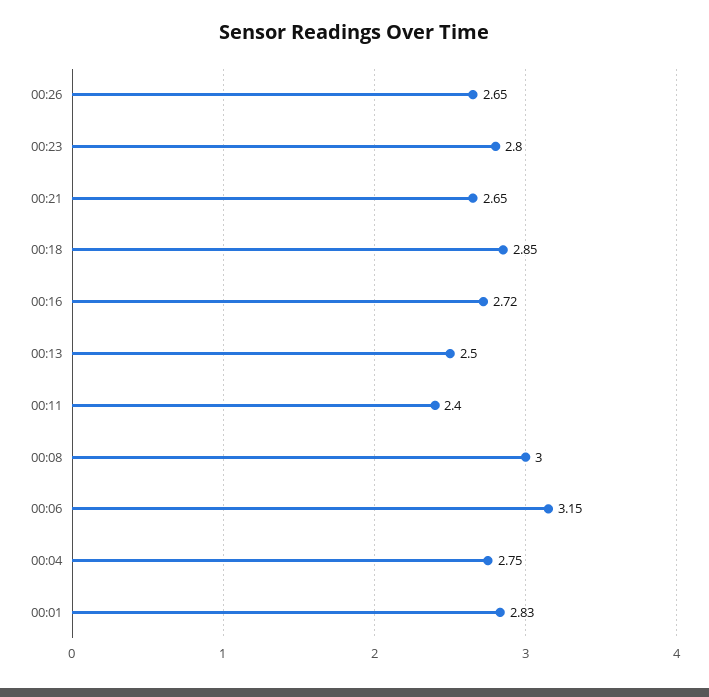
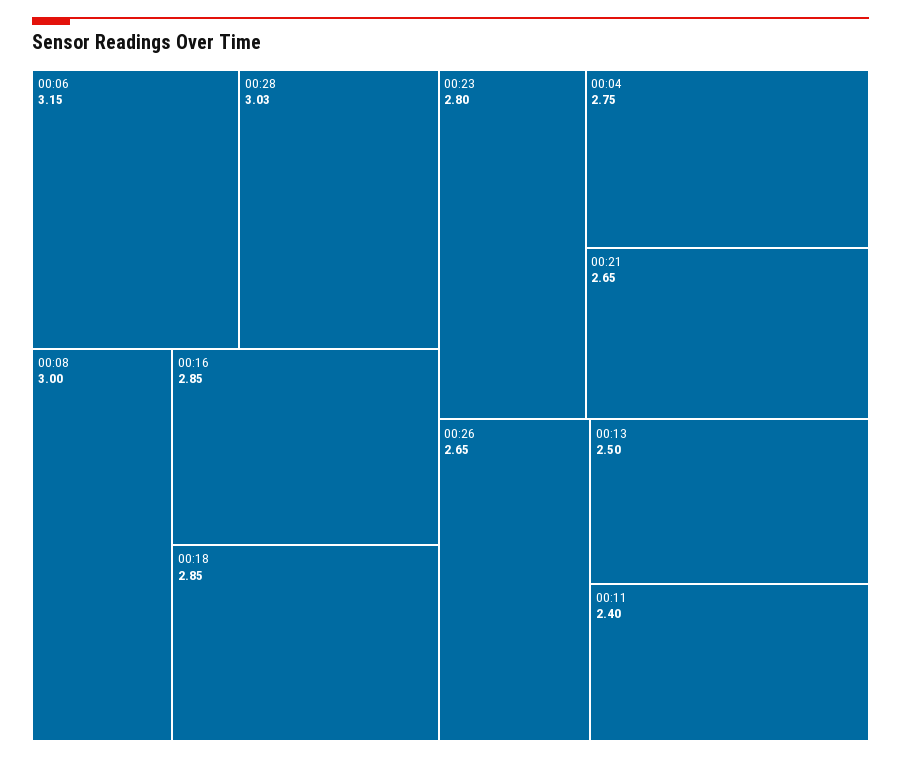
00:16: 2.72 -> 2.85
00:01: 2.83 -> none
00:28: none -> 3.03

